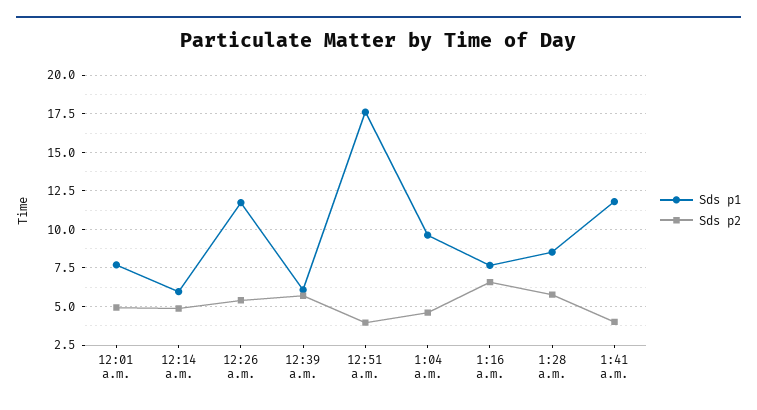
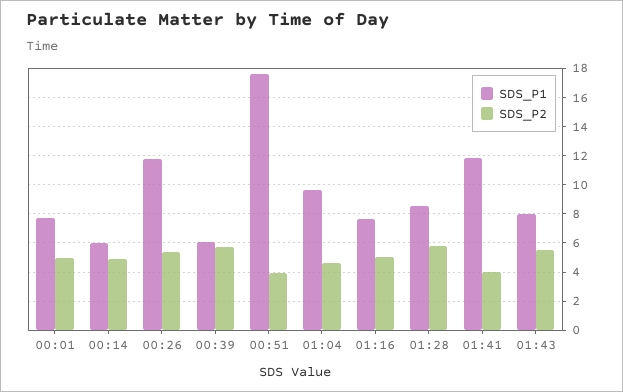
Sds p2, 1:16 a.m.: 6.5 -> 5
Sds p1, 01:43: none -> 8
Sds p2, 01:43: none -> 5.5

